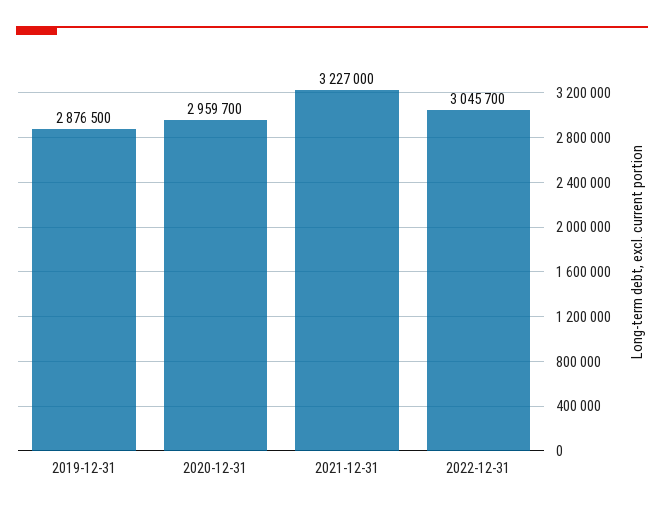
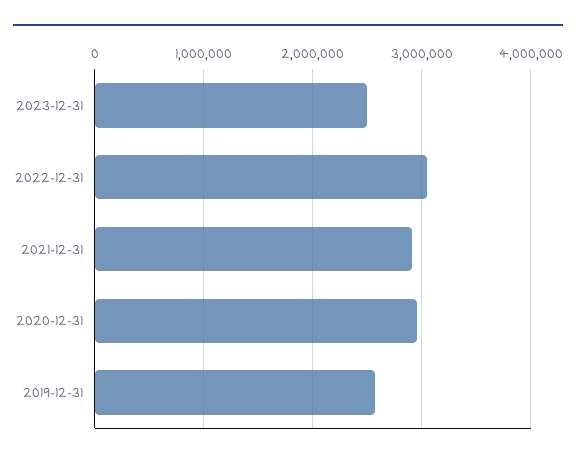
2019-12-31: 2876500 -> 2600000
2021-12-31: 3227000 -> 2900000
2023-12-31: none -> 2500000

